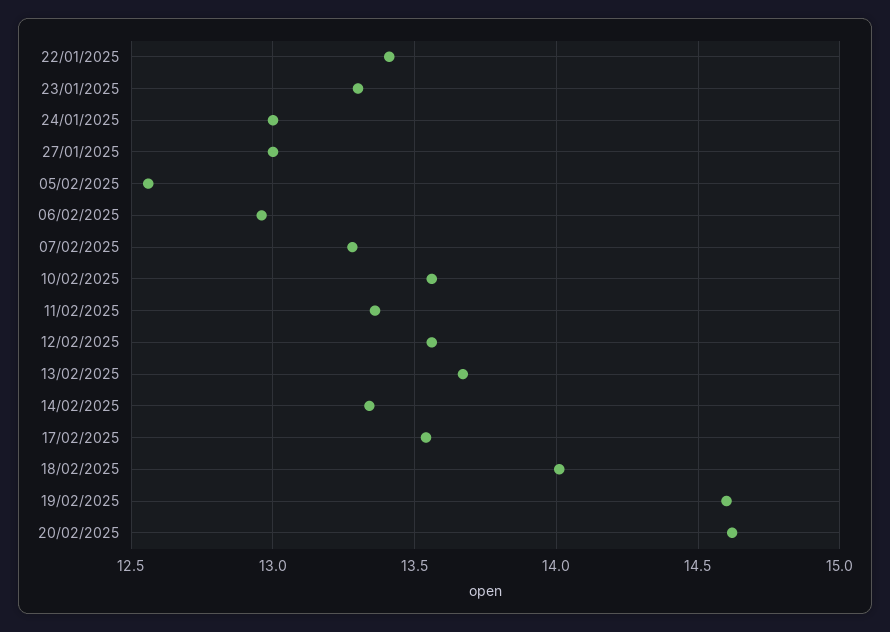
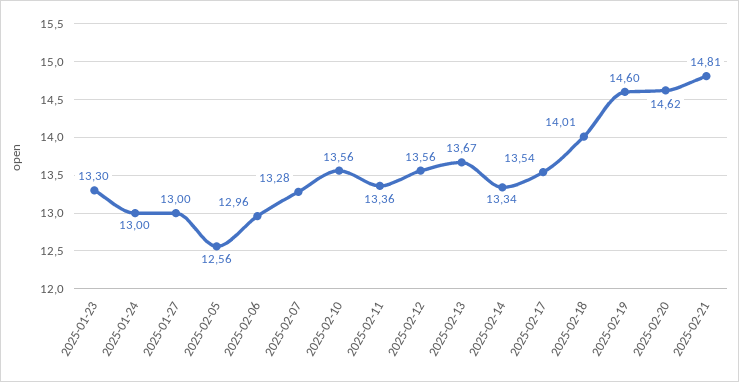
22/01/2025: 13.4 -> none
2025-02-21: none -> 14.81

